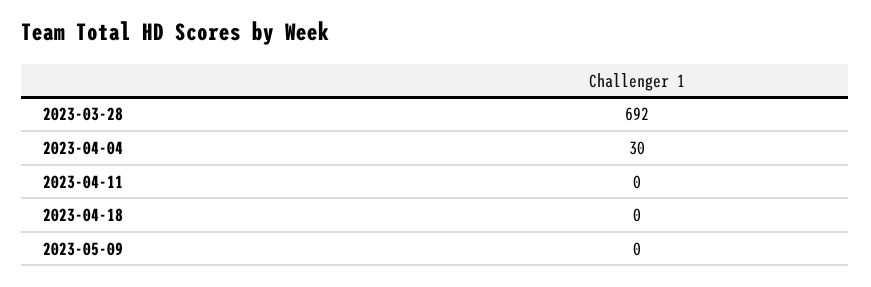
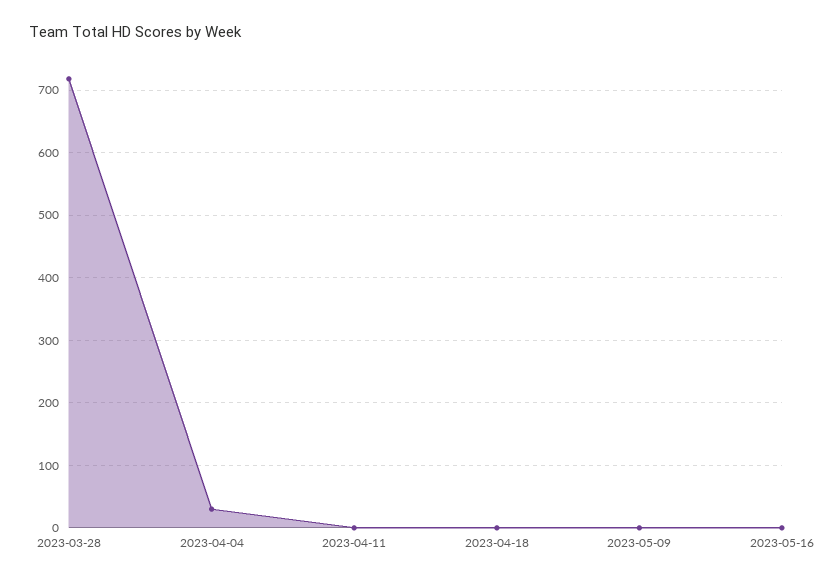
2023-03-28: 692 -> 720
2023-05-16: none -> 0

